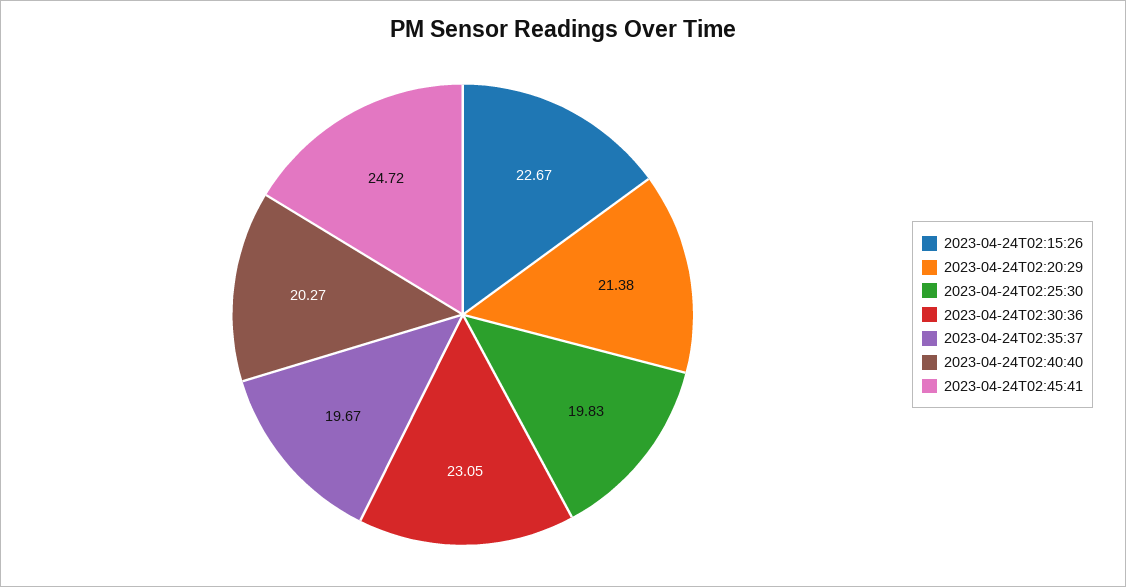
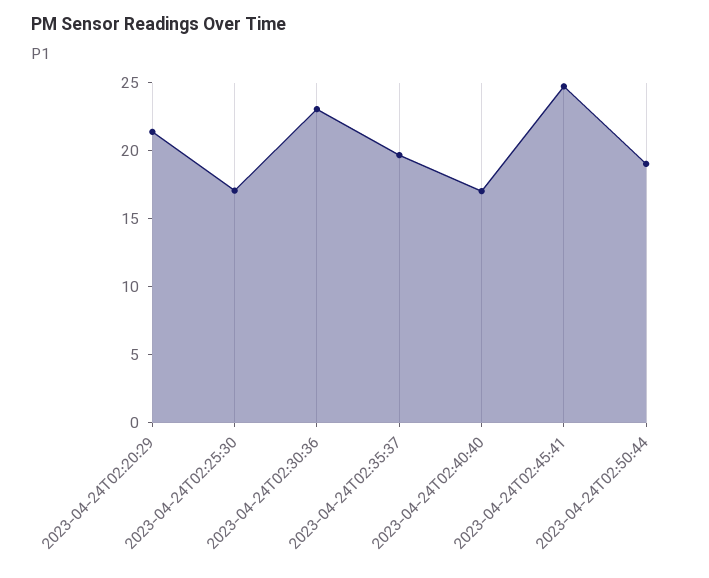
2023-04-24T02:15:26: 22.67 -> none
2023-04-24T02:25:30: 19.83 -> 17
2023-04-24T02:40:40: 20.27 -> 17
2023-04-24T02:50:44: none -> 19

